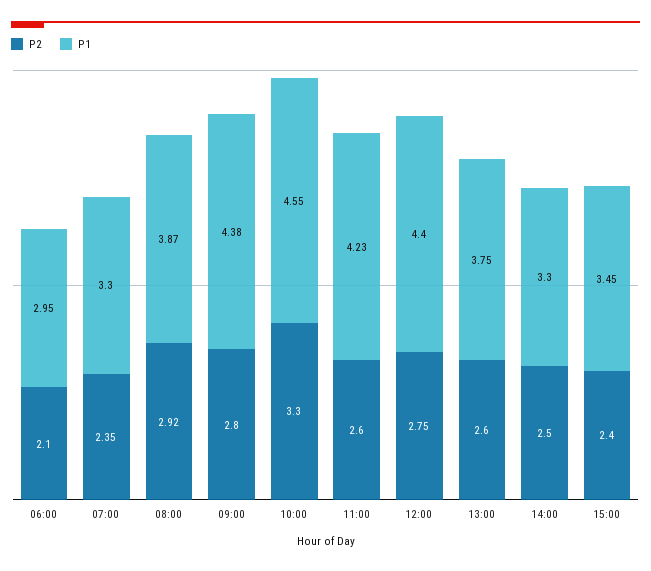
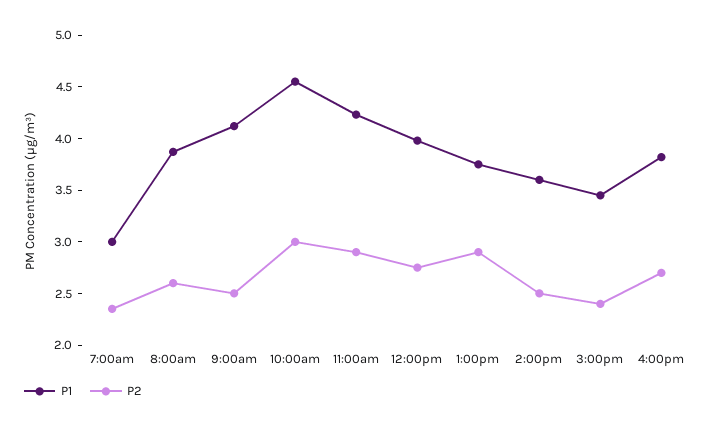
P2, 06:00: 2.1 -> none
P1, 06:00: 2.95 -> none
P1, 07:00: 3.3 -> 3
P2, 08:00: 2.92 -> 2.6
P2, 09:00: 2.8 -> 2.5
P1, 09:00: 4.38 -> 4.1
P2, 10:00: 3.3 -> 3
P2, 11:00: 2.6 -> 2.9
P1, 12:00: 4.4 -> 4
P2, 13:00: 2.6 -> 2.9
P1, 14:00: 3.3 -> 3.6
P1, 4:00pm: none -> 3.8
P2, 4:00pm: none -> 2.7

